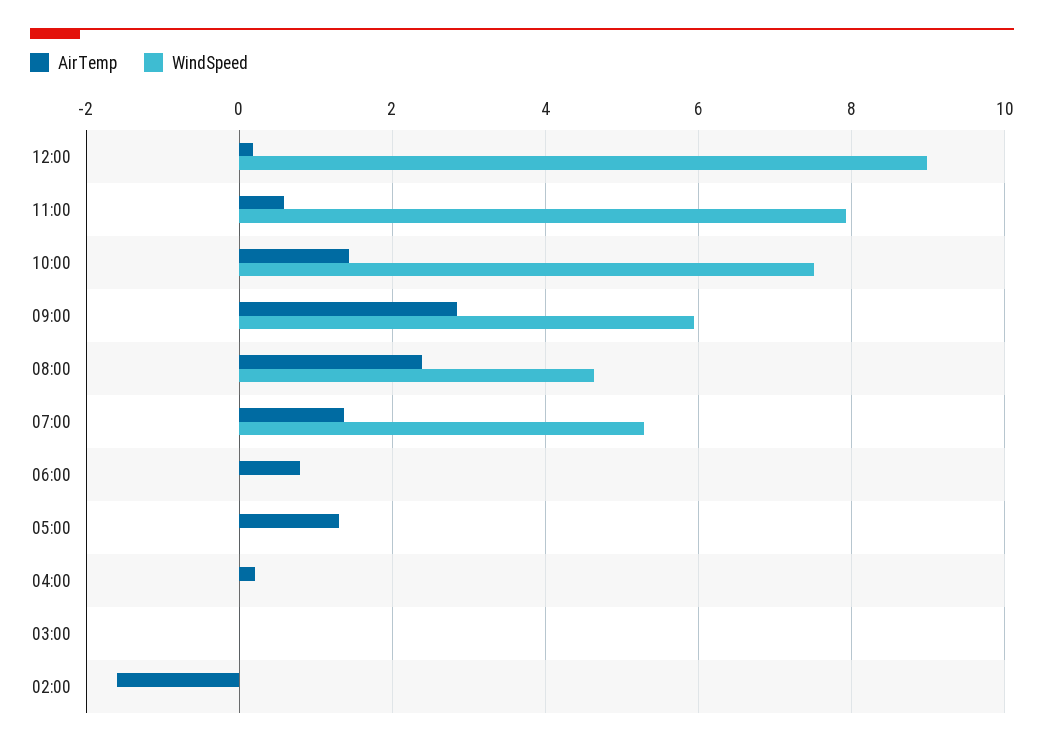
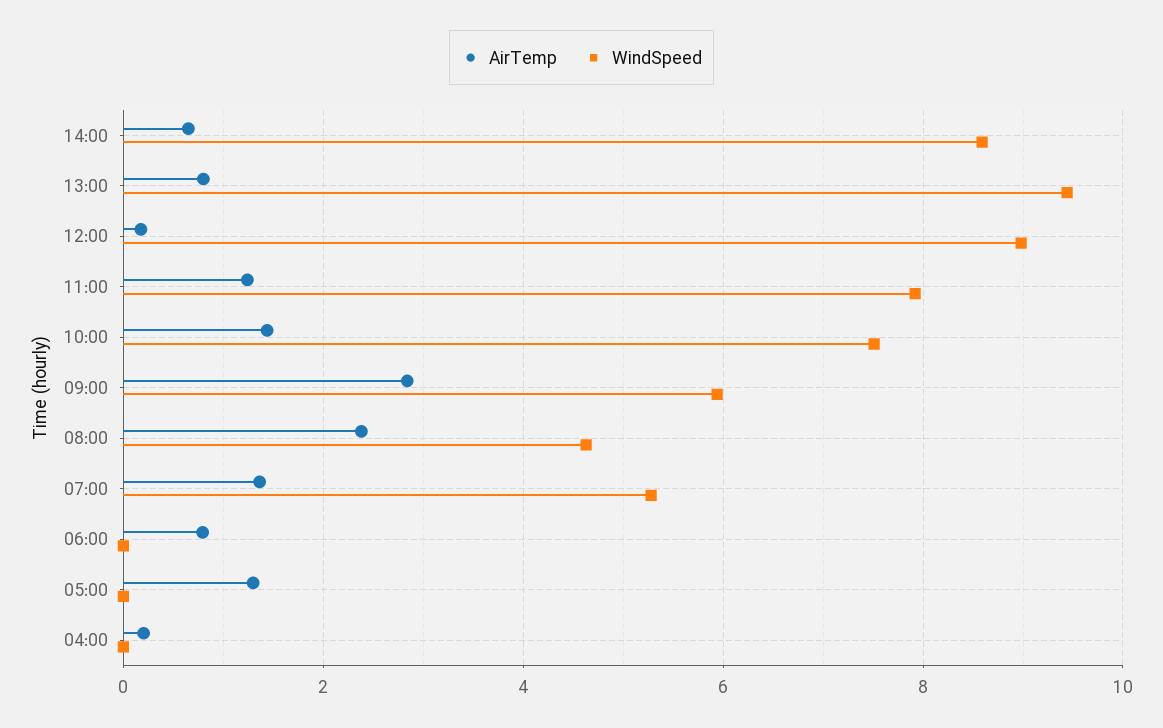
AirTemp, 11:00: 0.6 -> 1.2
AirTemp, 03:00: 0 -> none
WindSpeed, 03:00: 0 -> none
AirTemp, 02:00: -1.6 -> none
WindSpeed, 02:00: 0 -> none
AirTemp, 14:00: none -> 0.6
WindSpeed, 14:00: none -> 8.6
AirTemp, 13:00: none -> 0.8
WindSpeed, 13:00: none -> 9.4

